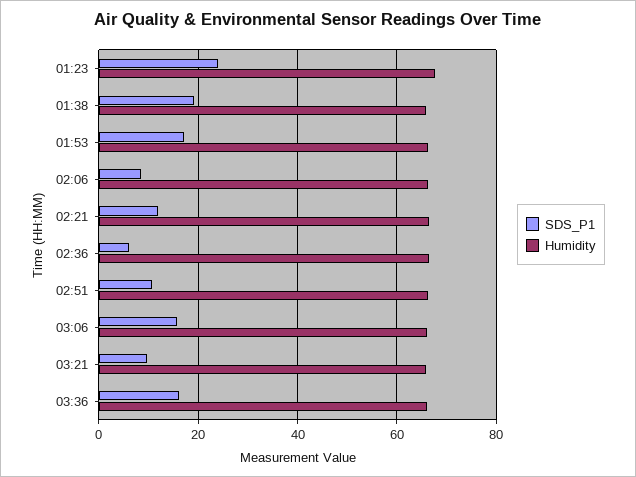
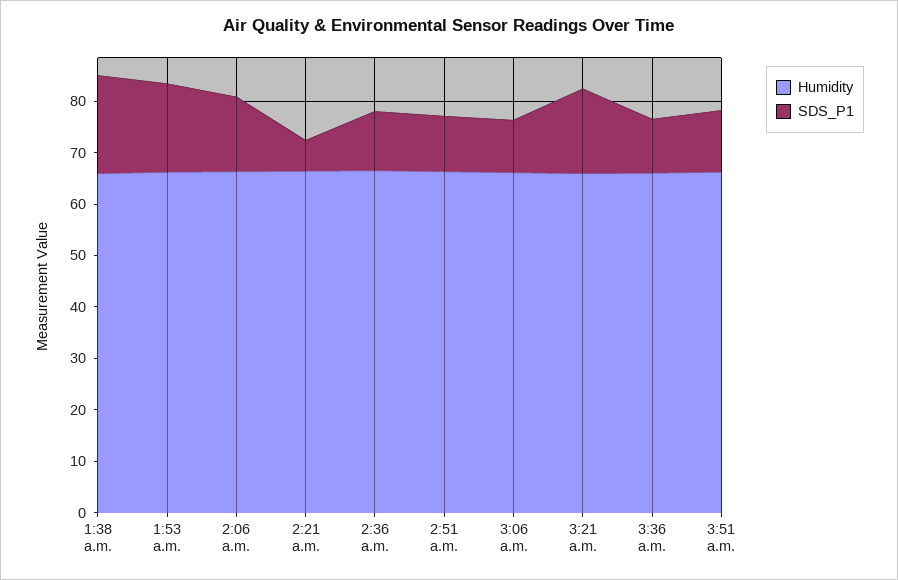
SDS_P1, 01:23: 24 -> none
Humidity, 01:23: 68 -> none
SDS_P1, 02:06: 8 -> 14
SDS_P1, 02:21: 12 -> 6
SDS_P1, 02:36: 6 -> 12
SDS_P1, 03:06: 16 -> 10
SDS_P1, 03:21: 10 -> 16
SDS_P1, 03:36: 16 -> 10
Humidity, 3:51 a.m.: none -> 66
SDS_P1, 3:51 a.m.: none -> 12

